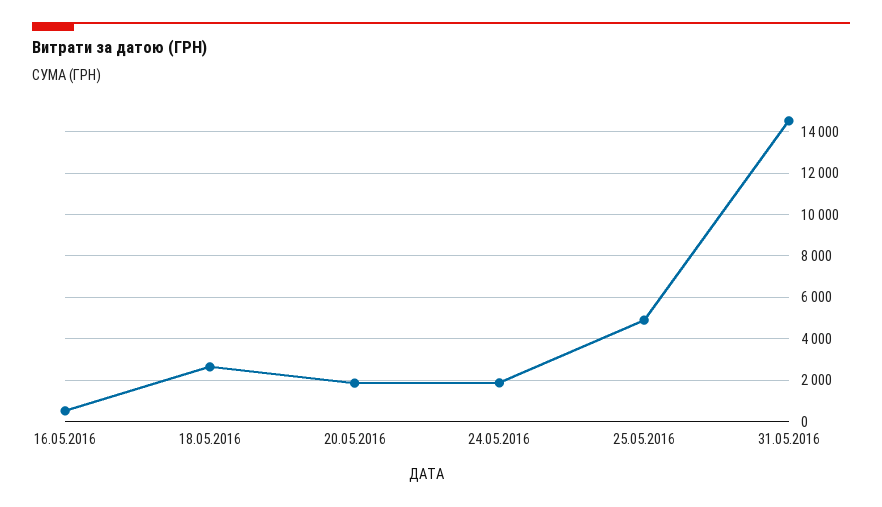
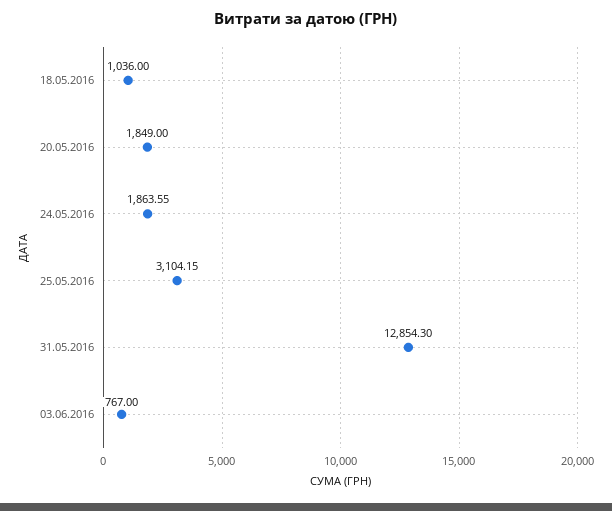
16.05.2016: 500 -> none
18.05.2016: 2500 -> 1036
25.05.2016: 5000 -> 3104.15
31.05.2016: 14500 -> 12854.3
03.06.2016: none -> 767

